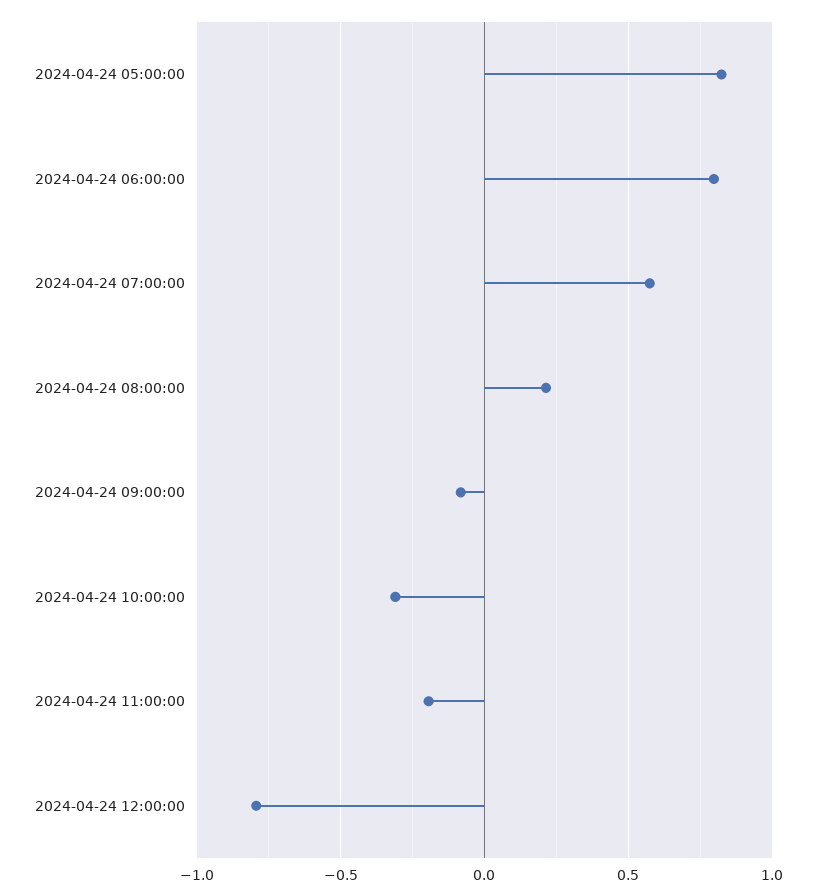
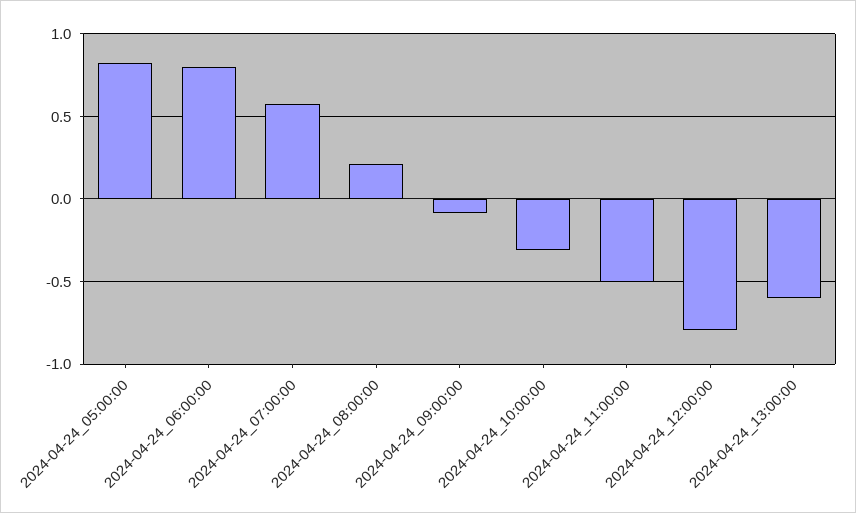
2024-04-24 11:00:00: -0.2 -> -0.5
2024-04-24_13:00:00: none -> -0.6

